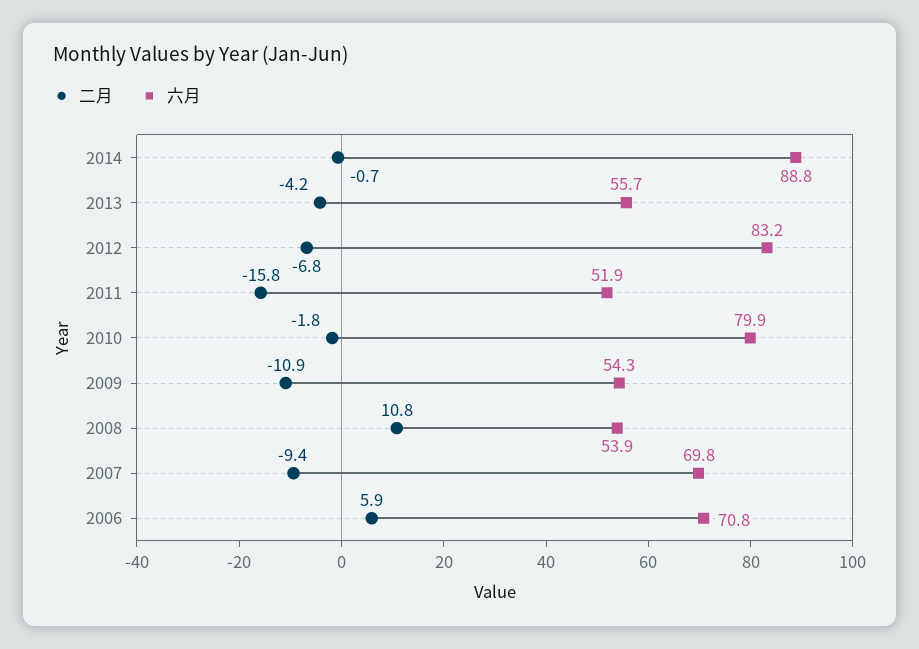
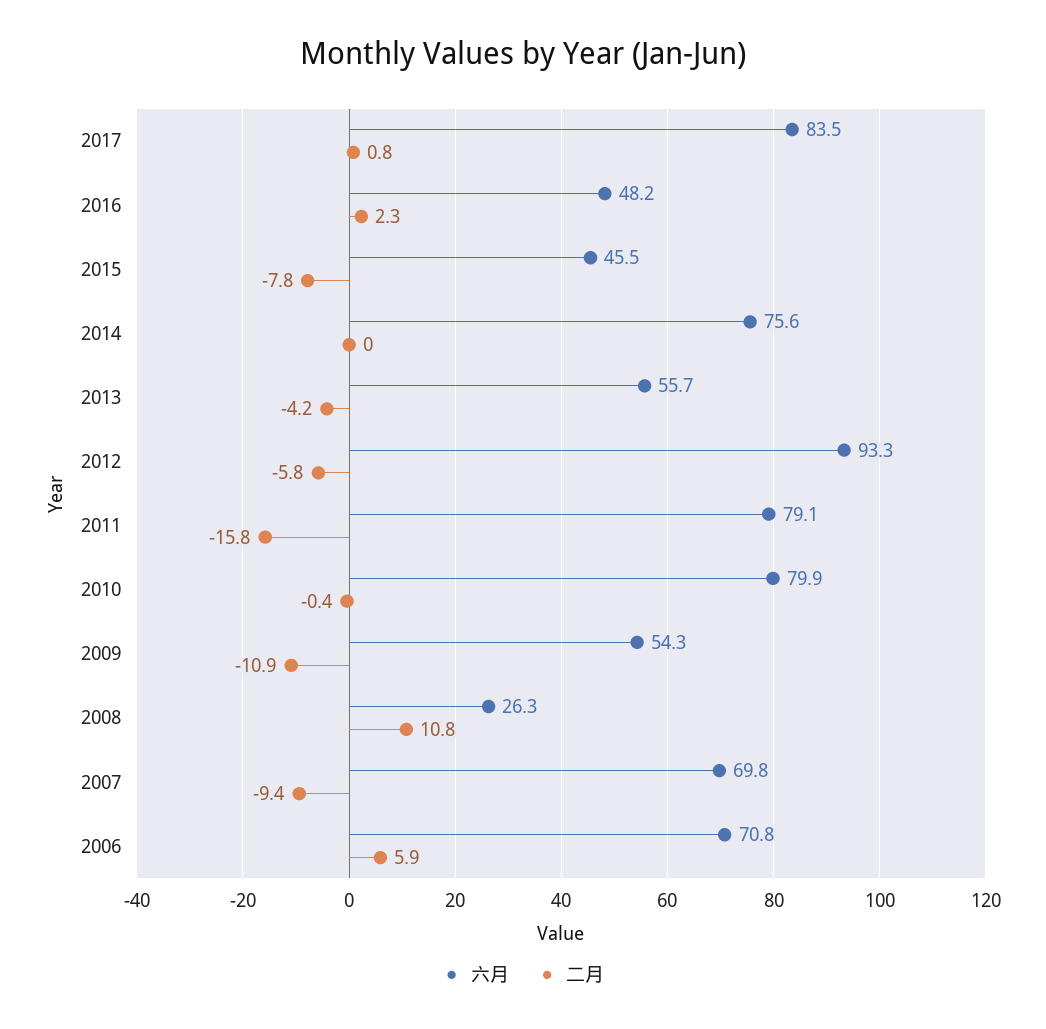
二月, 2014: -0.7 -> 0
六月, 2014: 88.8 -> 75.6
二月, 2012: -6.8 -> -5.8
六月, 2012: 83.2 -> 93.3
六月, 2011: 51.9 -> 79.1
二月, 2010: -1.8 -> -0.4
六月, 2008: 53.9 -> 26.3
六月, 2017: none -> 83.5
二月, 2017: none -> 0.8
六月, 2016: none -> 48.2
二月, 2016: none -> 2.3
六月, 2015: none -> 45.5
二月, 2015: none -> -7.8

